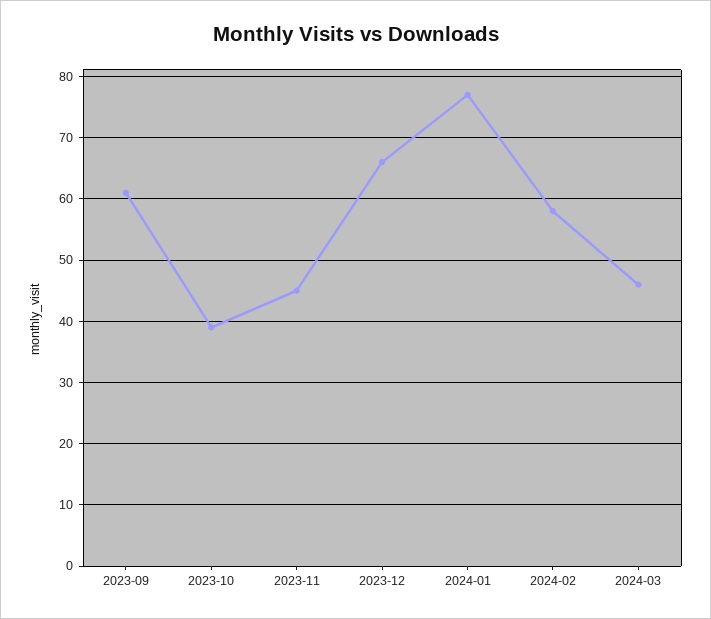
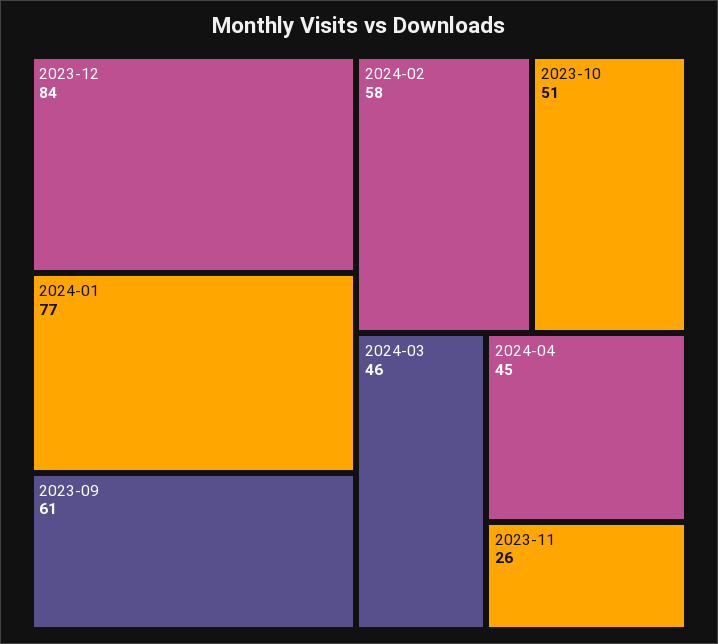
2023-10: 39 -> 51
2023-11: 45 -> 26
2023-12: 66 -> 84
2024-04: none -> 45

